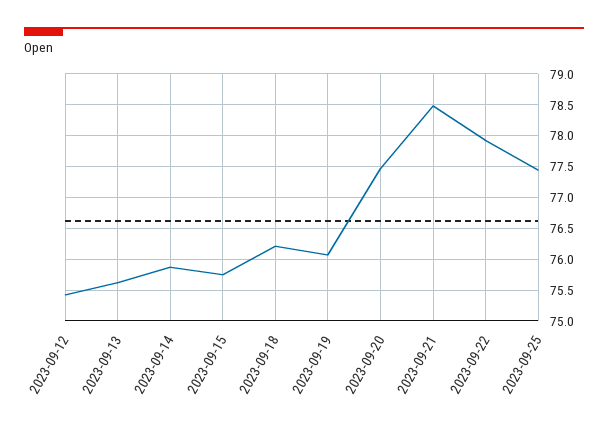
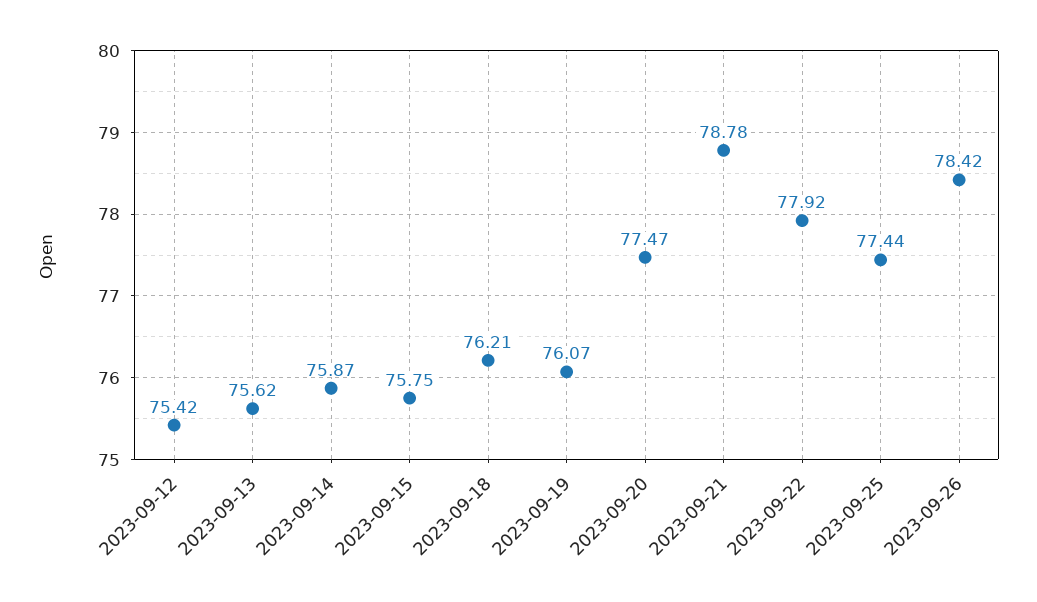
2023-09-21: 78.5 -> 78.78
2023-09-26: none -> 78.42

